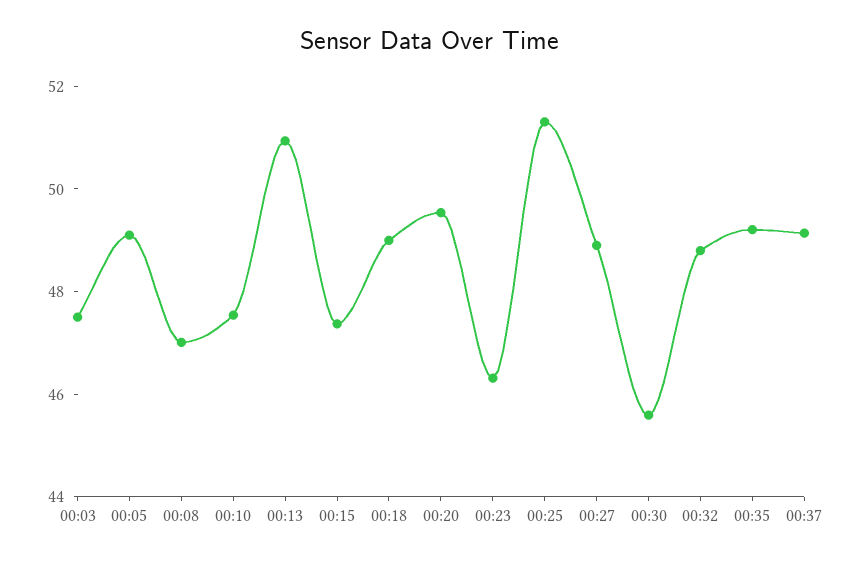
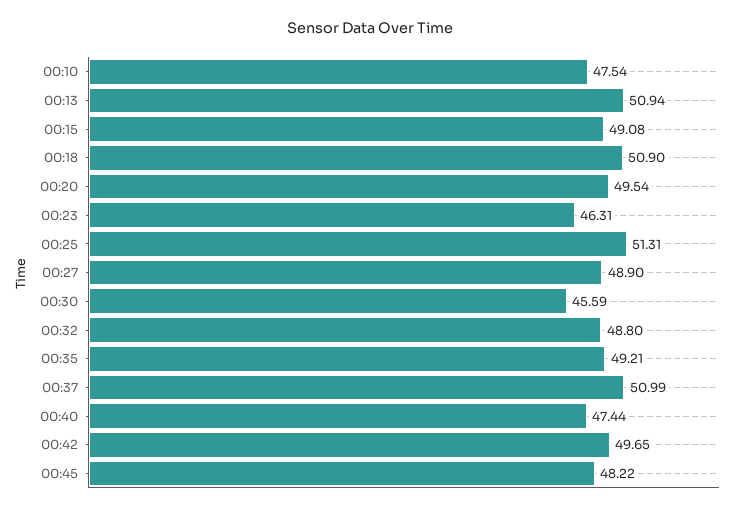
00:03: 47.5 -> none
00:05: 49 -> none
00:08: 47 -> none
00:15: 47.5 -> 49.08
00:18: 49 -> 50.9
00:37: 49 -> 50.99
00:40: none -> 47.44
00:42: none -> 49.65
00:45: none -> 48.22

